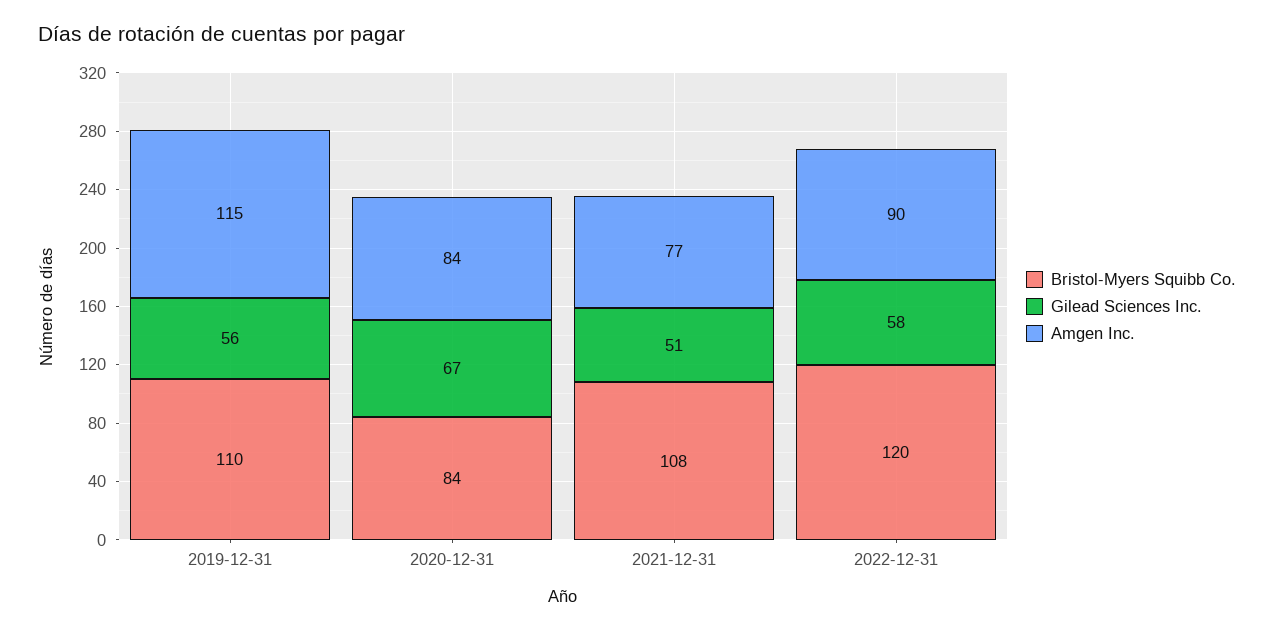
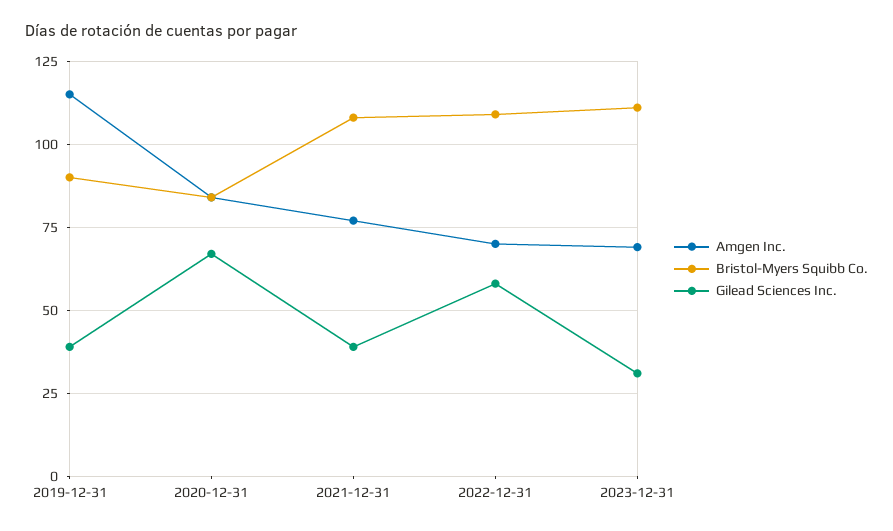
Bristol-Myers Squibb Co., 2019-12-31: 110 -> 90
Gilead Sciences Inc., 2019-12-31: 56 -> 40
Gilead Sciences Inc., 2021-12-31: 51 -> 40
Bristol-Myers Squibb Co., 2022-12-31: 120 -> 110
Amgen Inc., 2022-12-31: 90 -> 70
Amgen Inc., 2023-12-31: none -> 70
Bristol-Myers Squibb Co., 2023-12-31: none -> 110
Gilead Sciences Inc., 2023-12-31: none -> 30

